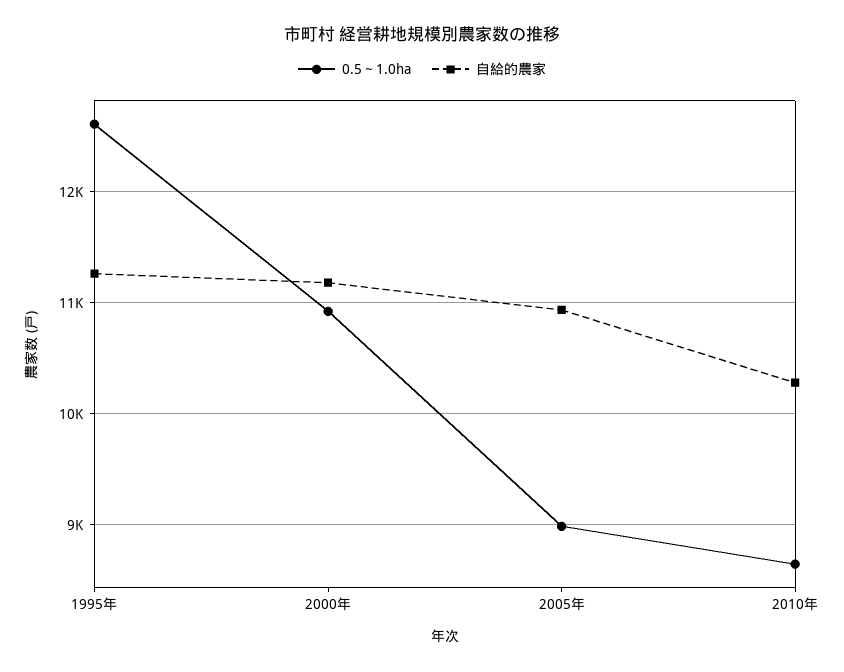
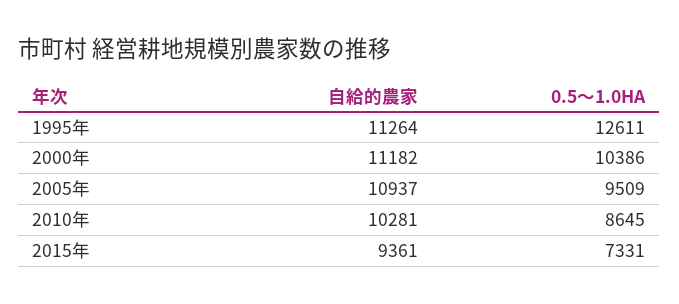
0.5～1.0ha, 2000年: 10900 -> 10386
0.5～1.0ha, 2005年: 9000 -> 9509
自給的農家, 2015年: none -> 9361
0.5～1.0ha, 2015年: none -> 7331

